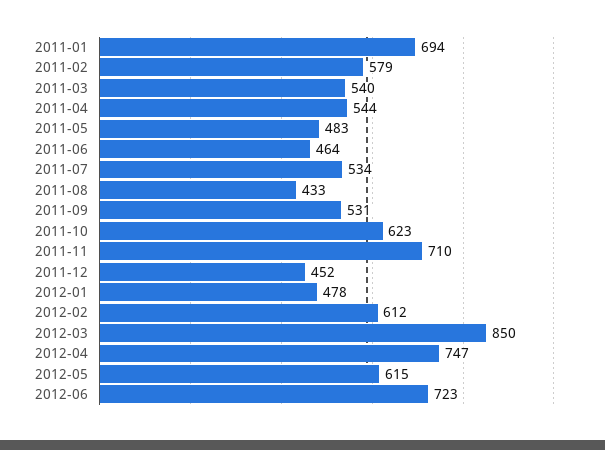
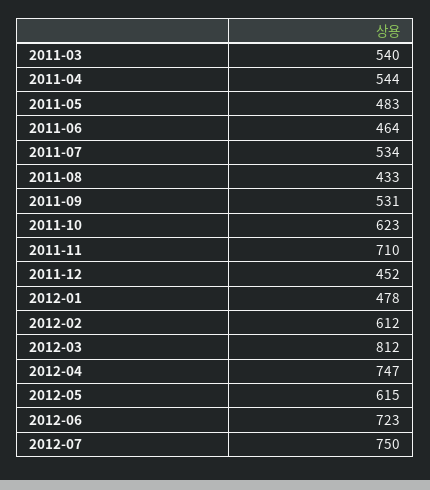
2011-01: 694 -> none
2011-02: 579 -> none
2012-03: 850 -> 812
2012-07: none -> 750

